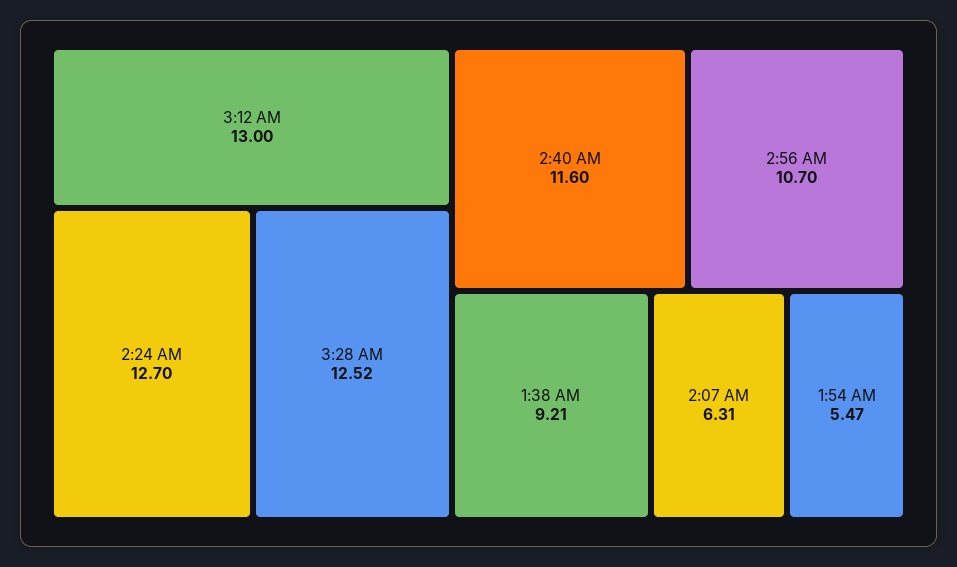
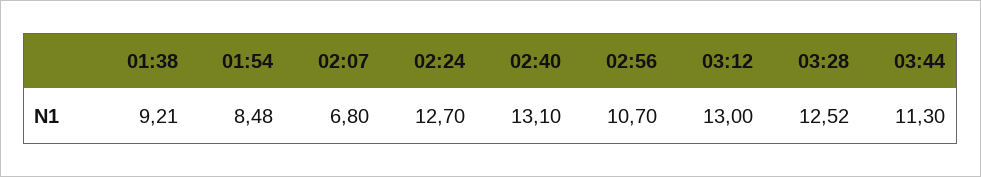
2:40 AM: 11.6 -> 13.1
2:07 AM: 6.31 -> 6.8
1:54 AM: 5.47 -> 8.48
03:44: none -> 11.3

